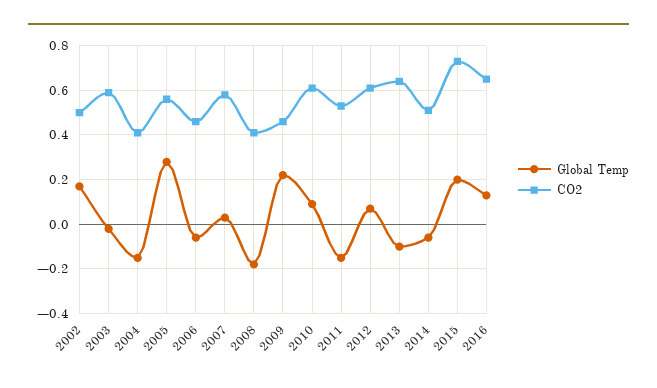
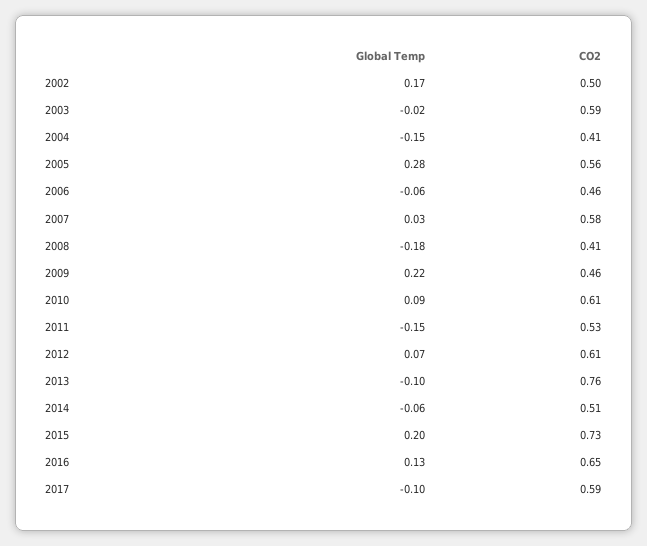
CO2, 2013: 0.65 -> 0.76
Global Temp, 2017: none -> -0.1
CO2, 2017: none -> 0.59

